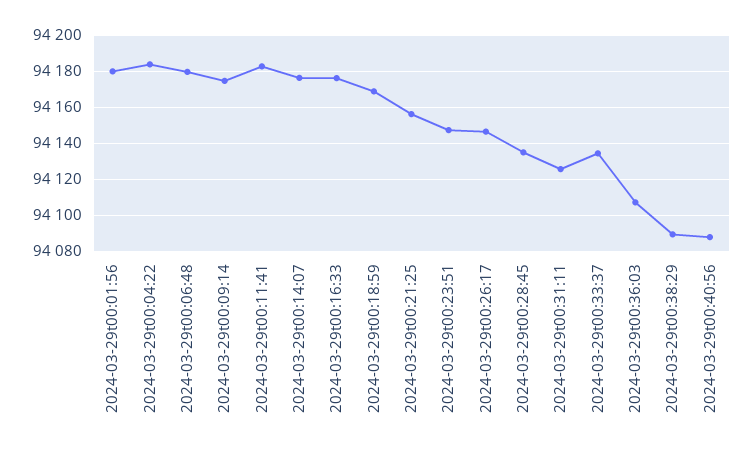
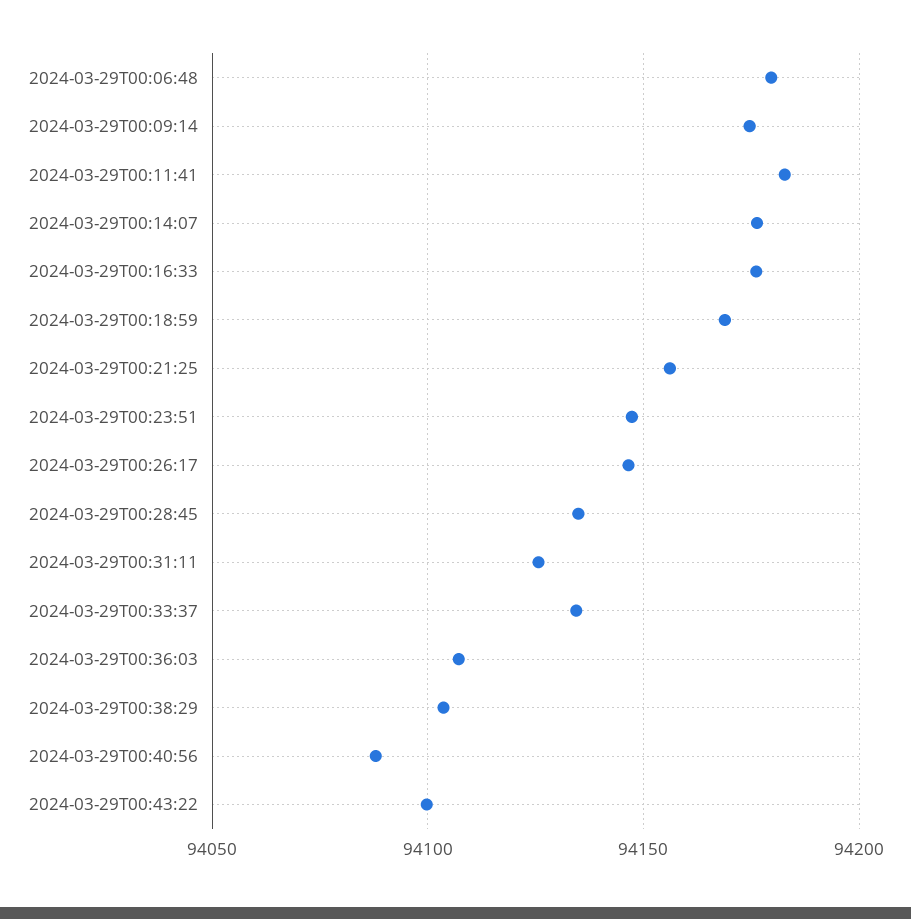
2024-03-29t00:01:56: 94180 -> none
2024-03-29t00:04:22: 94185 -> none
2024-03-29t00:38:29: 94090 -> 94105
2024-03-29T00:43:22: none -> 94100

